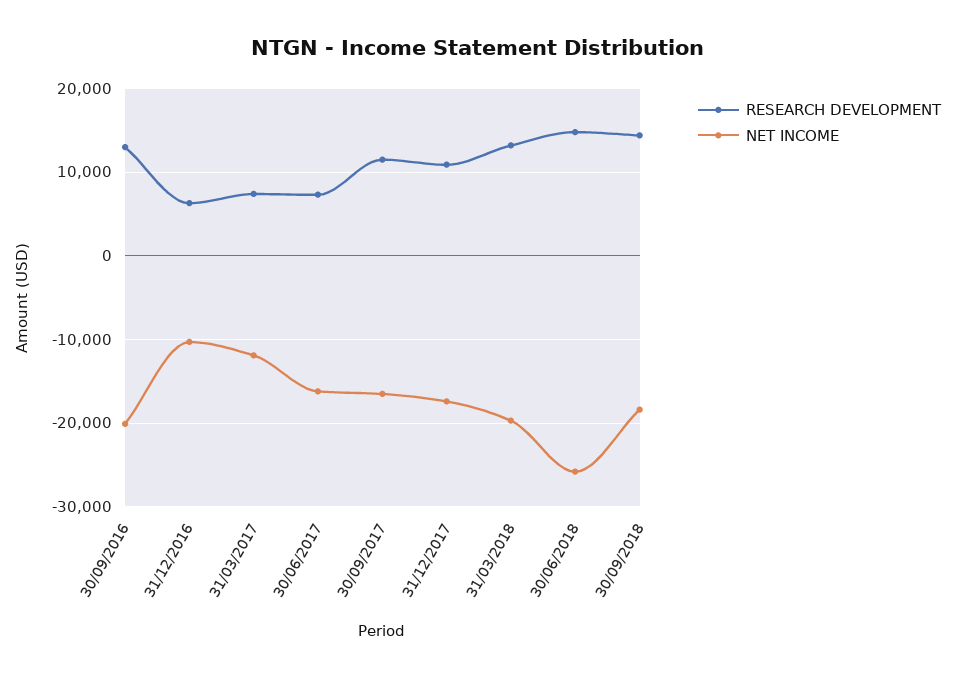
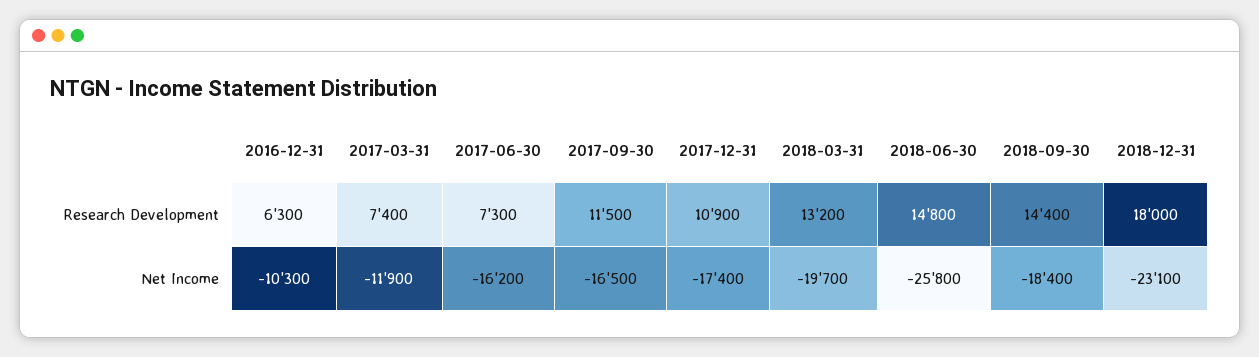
RESEARCH DEVELOPMENT, 30/09/2016: 13000 -> none
NET INCOME, 30/09/2016: -20000 -> none
RESEARCH DEVELOPMENT, 2018-12-31: none -> 18000
NET INCOME, 2018-12-31: none -> -23100

